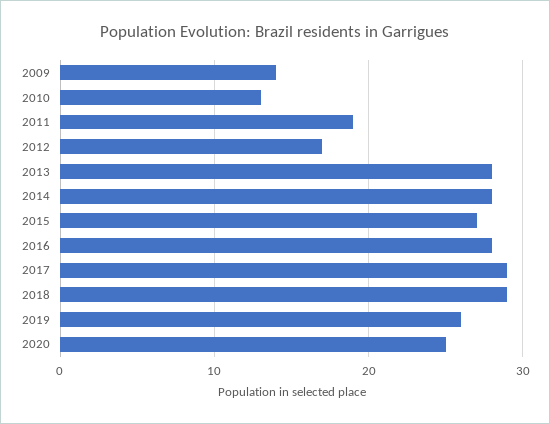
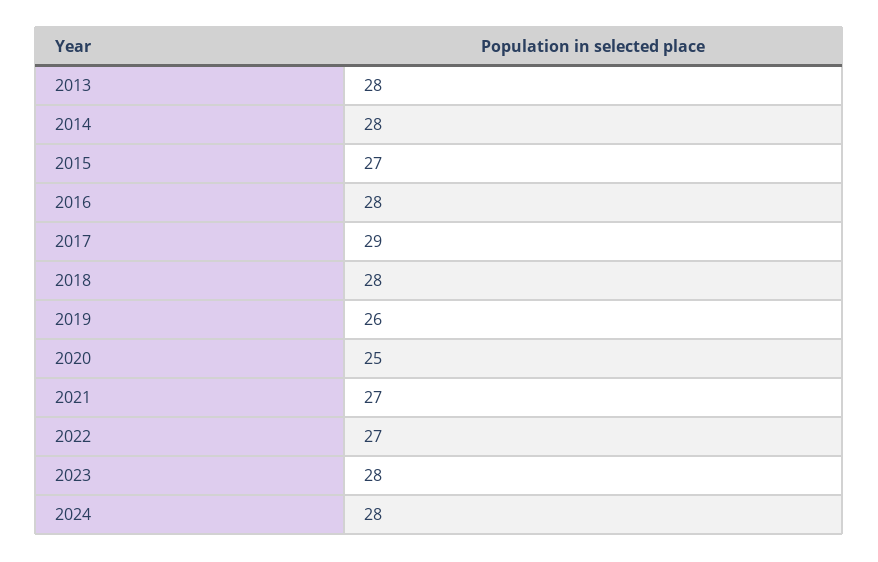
2009: 14 -> none
2010: 13 -> none
2011: 19 -> none
2012: 17 -> none
2018: 29 -> 28
2021: none -> 27
2022: none -> 27
2023: none -> 28
2024: none -> 28

